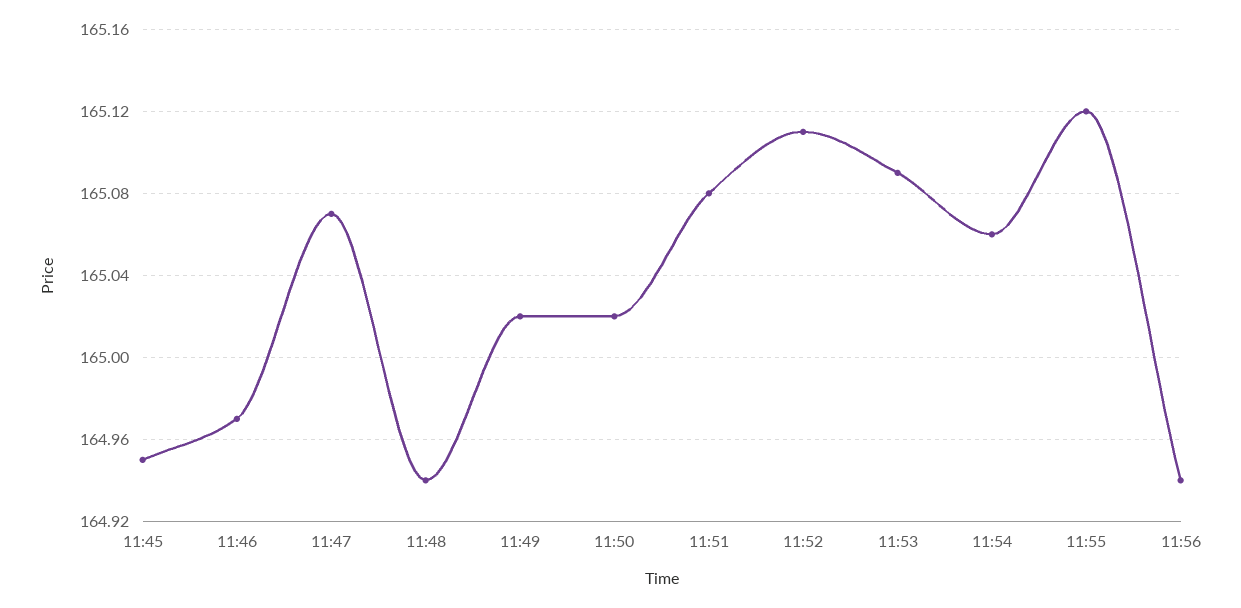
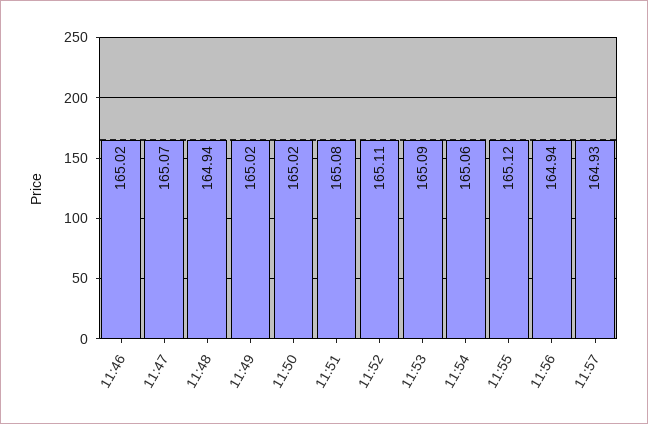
11:45: 164.95 -> none
11:46: 164.97 -> 165.02
11:57: none -> 164.93

